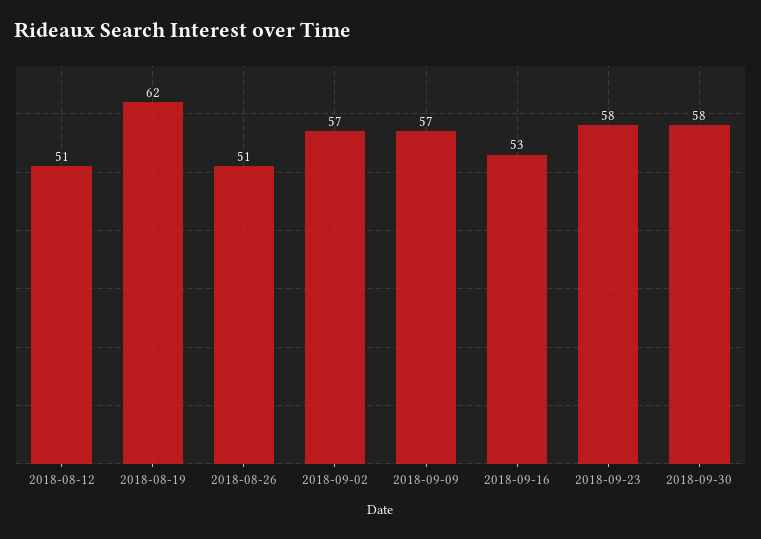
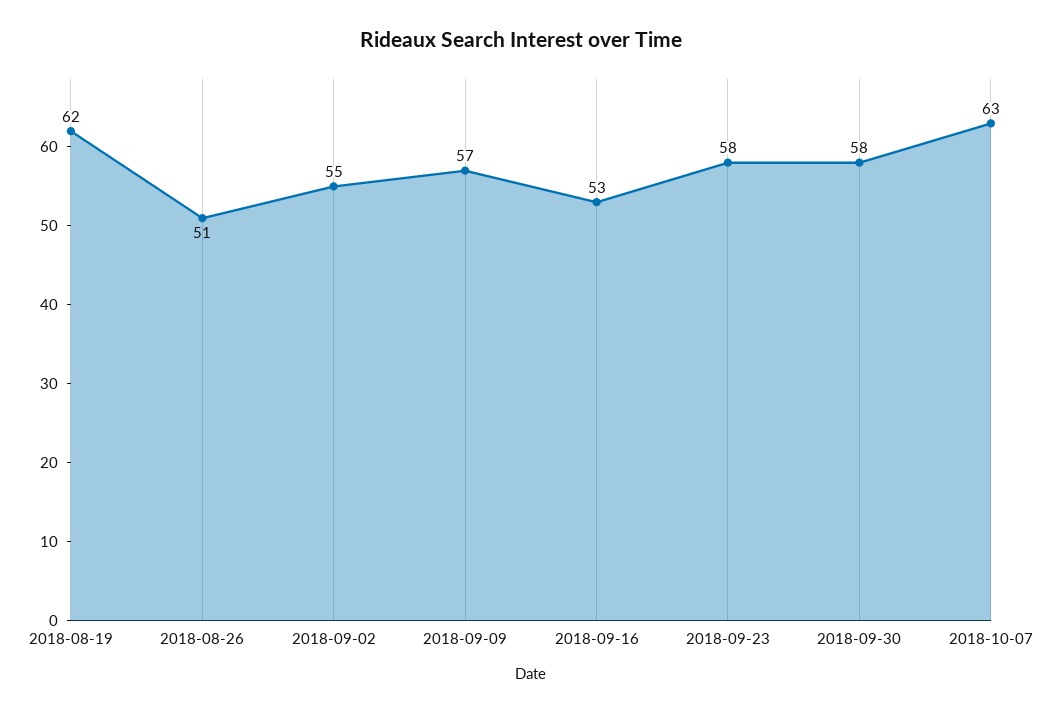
2018-08-12: 51 -> none
2018-09-02: 57 -> 55
2018-10-07: none -> 63

